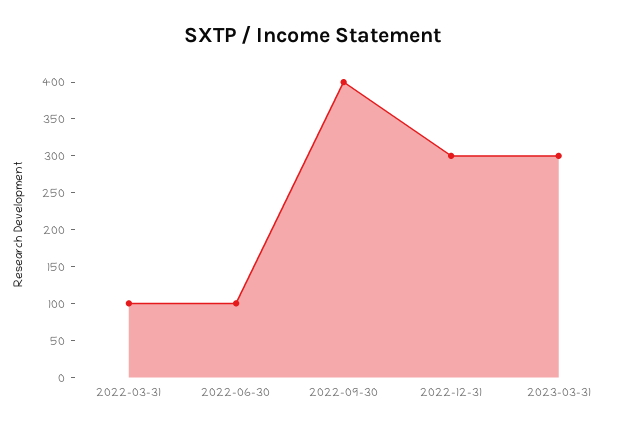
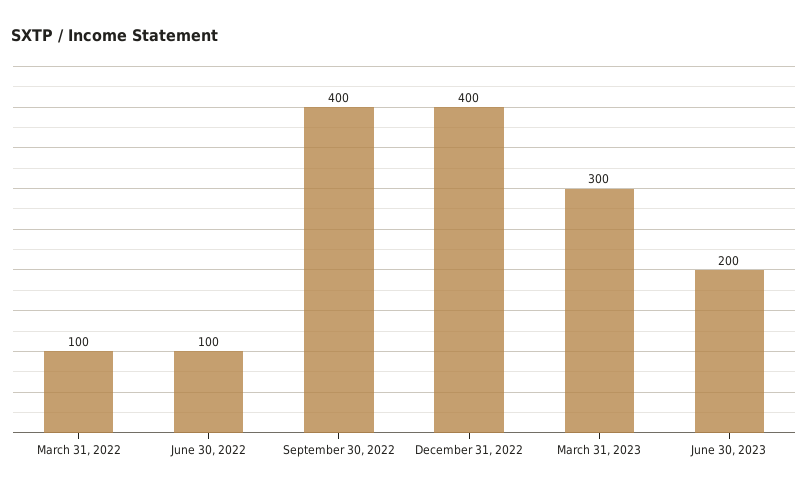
2022-12-31: 300 -> 400
June 30, 2023: none -> 200

